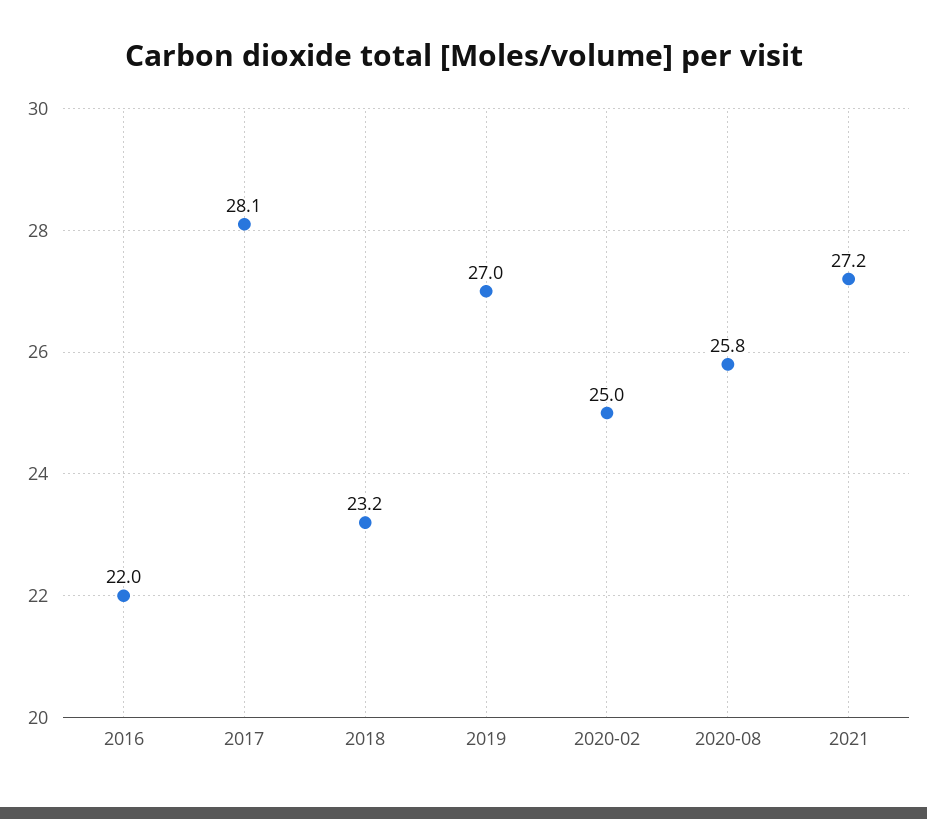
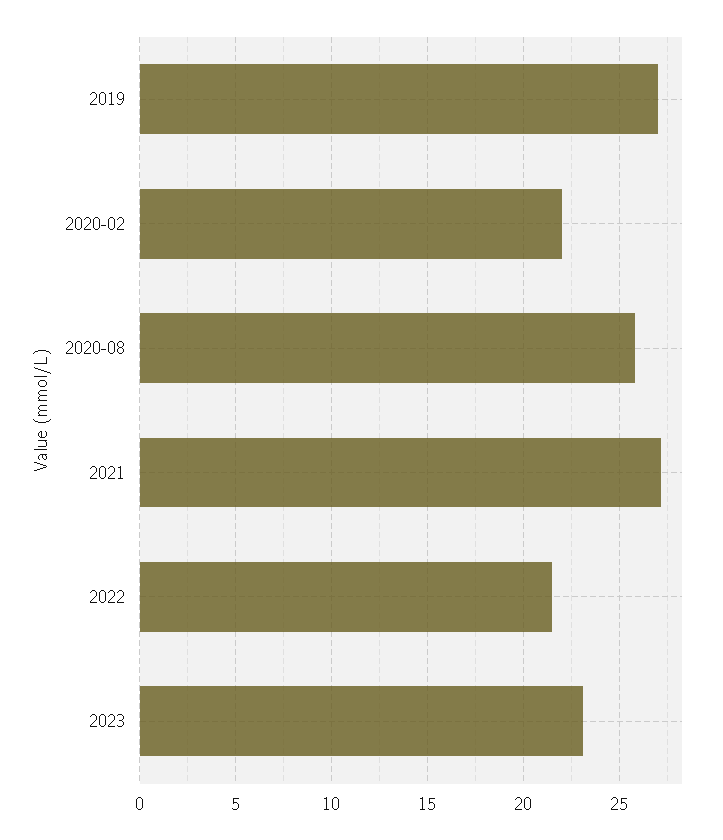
2016: 22 -> none
2017: 28.1 -> none
2018: 23.2 -> none
2020-02: 25 -> 22
2022: none -> 21.5
2023: none -> 23

